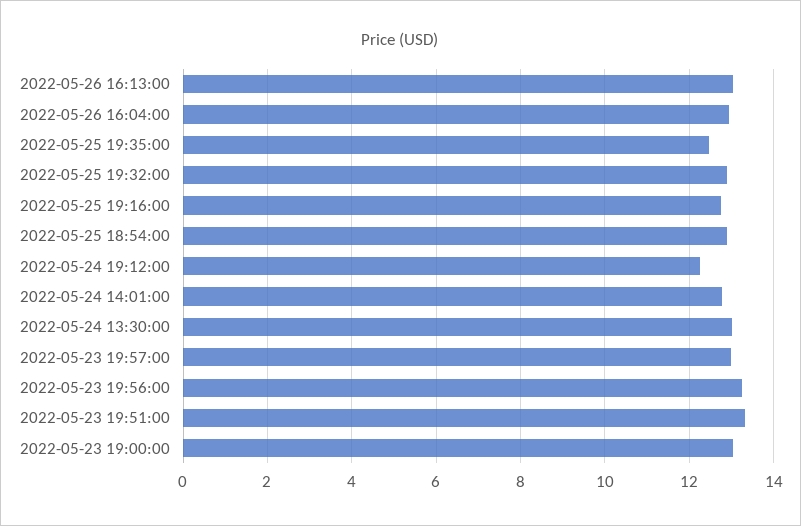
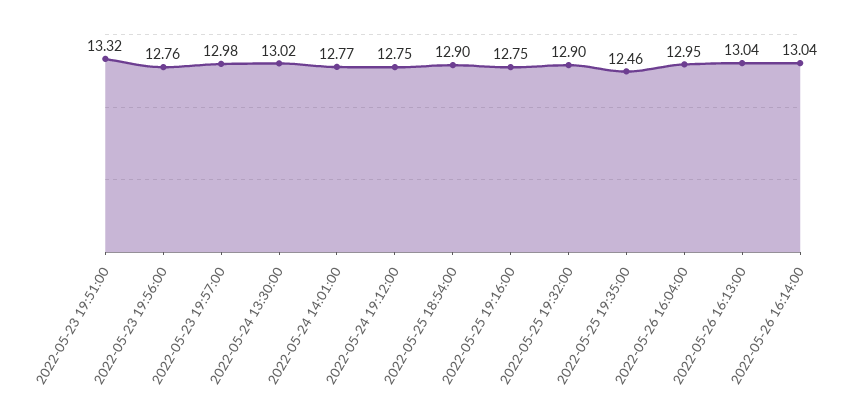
2022-05-24 19:12:00: 12.2 -> 12.75
2022-05-23 19:56:00: 13.2 -> 12.76
2022-05-23 19:00:00: 13 -> none
2022-05-26 16:14:00: none -> 13.04

